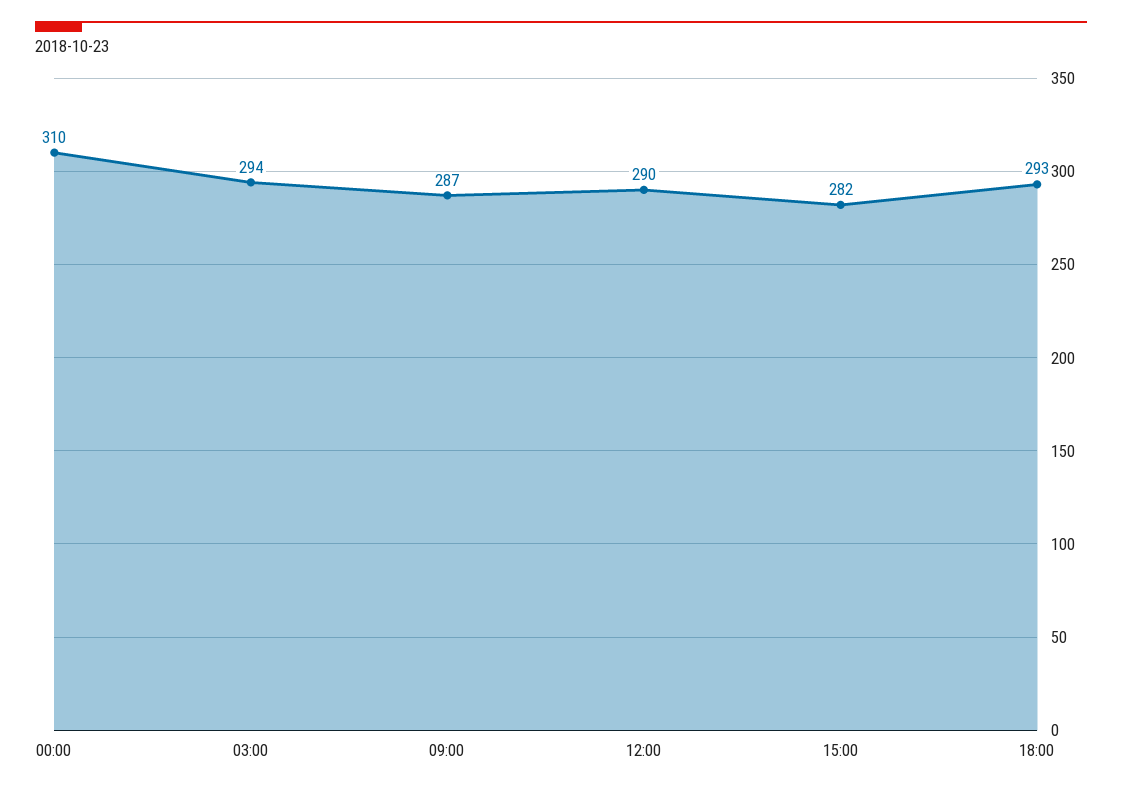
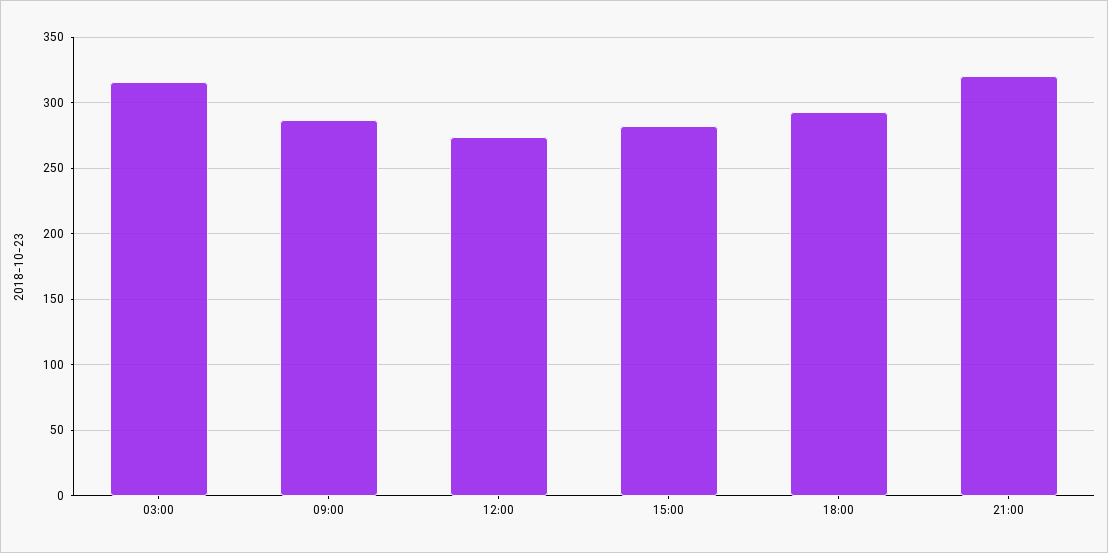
00:00: 310 -> none
03:00: 294 -> 315
12:00: 290 -> 275
21:00: none -> 320

